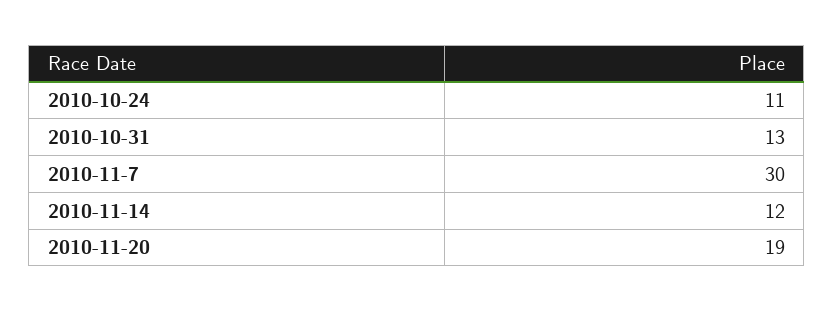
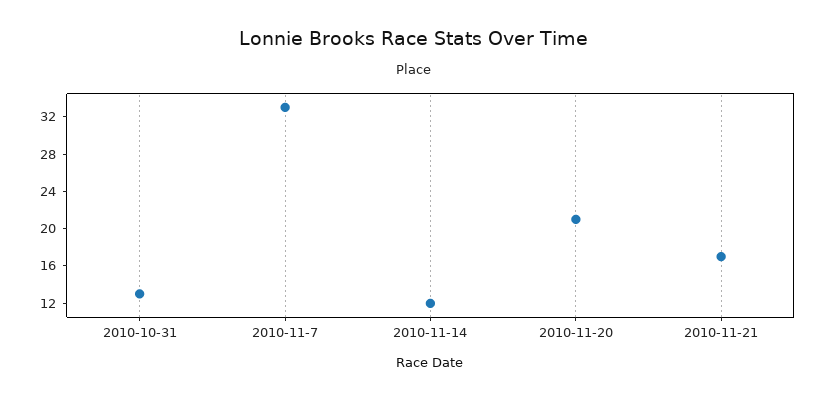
2010-10-24: 11 -> none
2010-11-7: 30 -> 33
2010-11-20: 19 -> 21
2010-11-21: none -> 17

